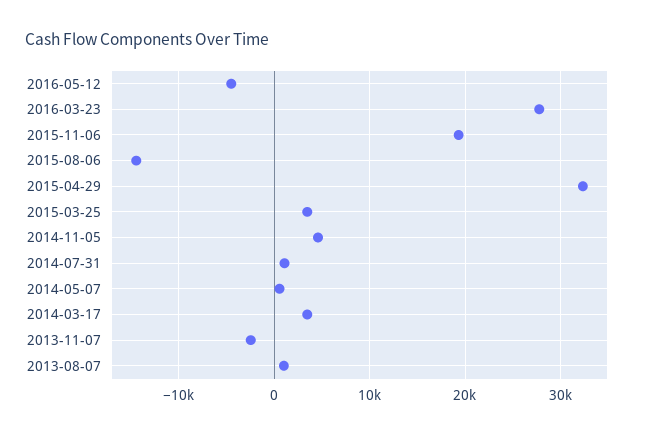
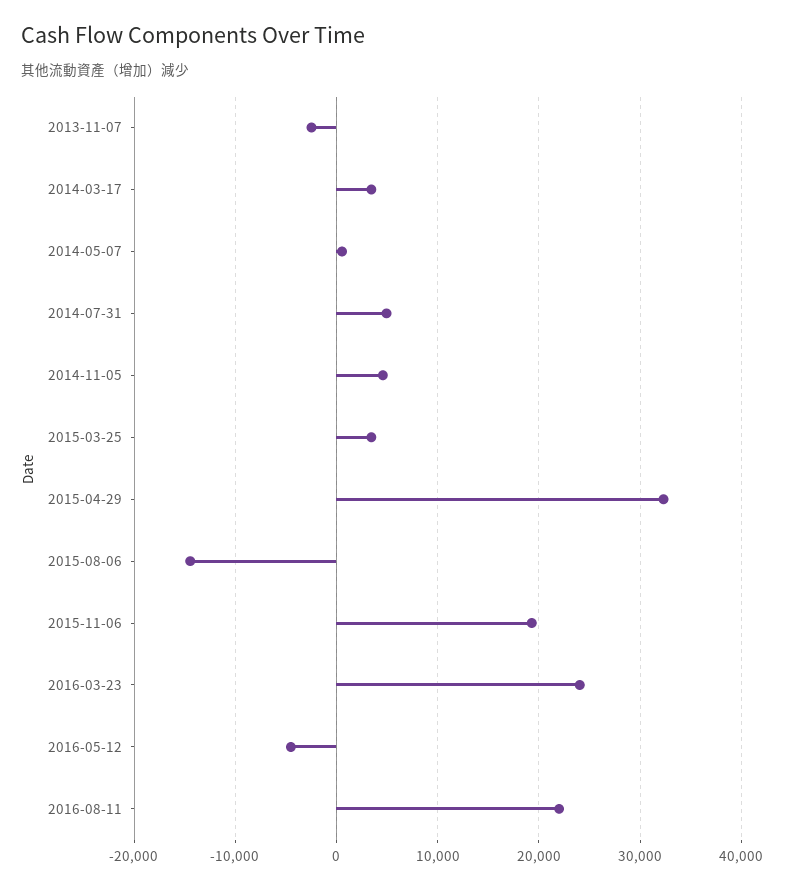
2016-03-23: 28000 -> 24000
2014-07-31: 1000 -> 5000
2013-08-07: 1000 -> none
2016-08-11: none -> 22000

